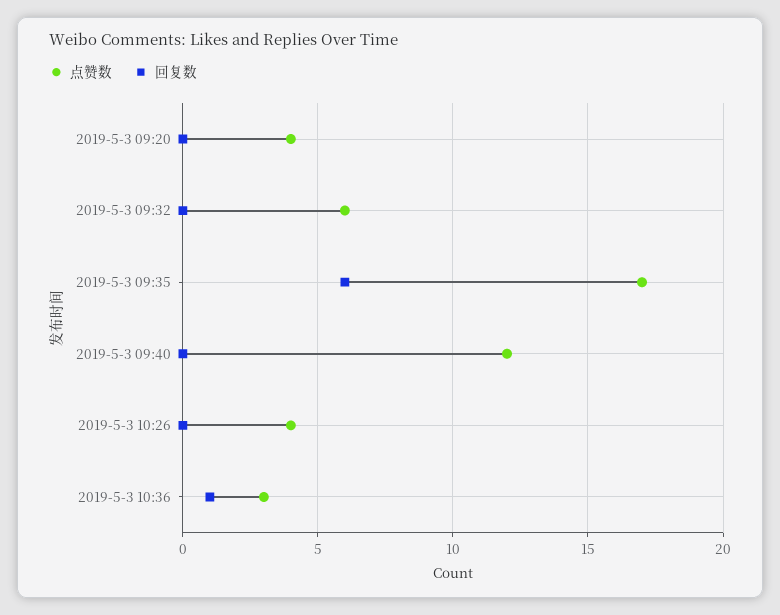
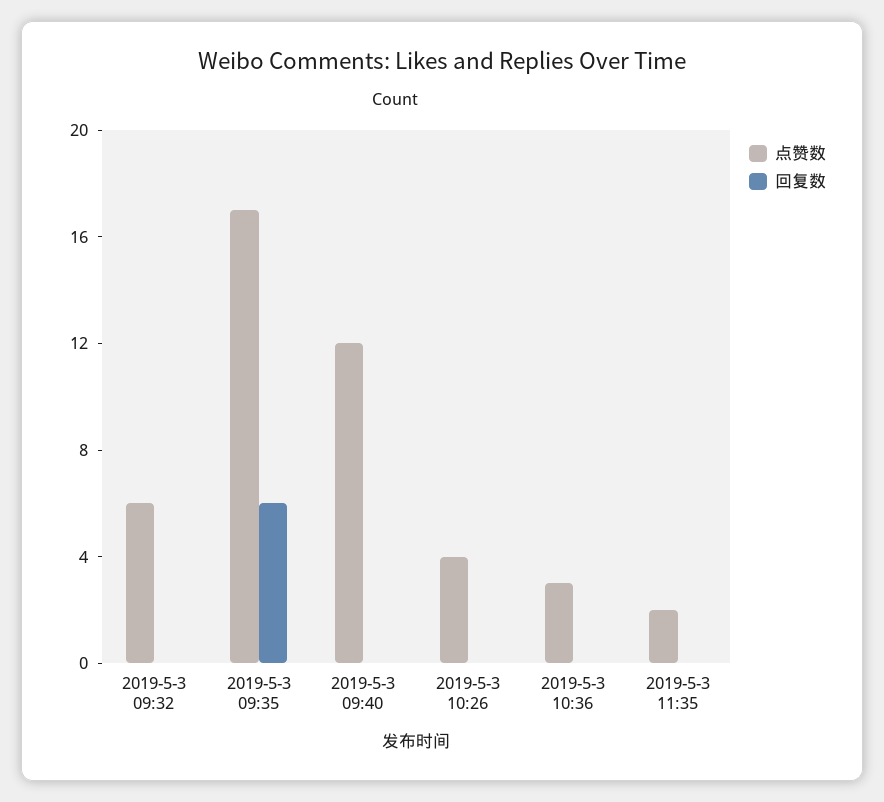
点赞数, 2019-5-3 09:20: 4 -> none
回复数, 2019-5-3 09:20: 0 -> none
回复数, 2019-5-3 10:36: 1 -> 0
点赞数, 2019-5-3 11:35: none -> 2
回复数, 2019-5-3 11:35: none -> 0

